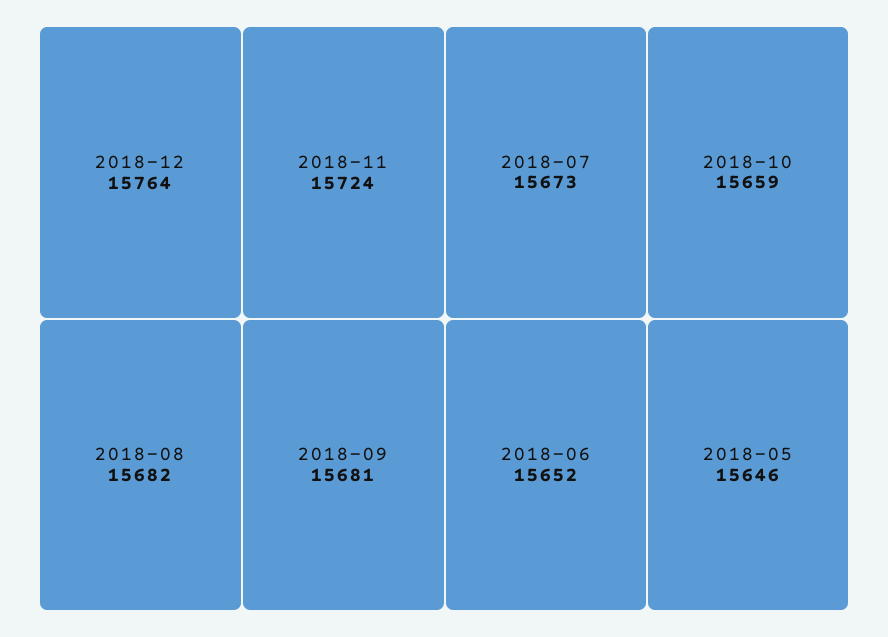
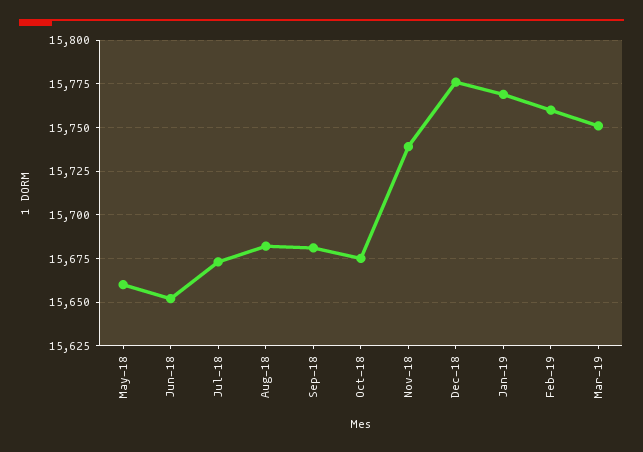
2018-12: 15764 -> 15775
2018-11: 15724 -> 15740
2018-10: 15659 -> 15675
2018-05: 15646 -> 15660
Jan-19: none -> 15770
Feb-19: none -> 15760
Mar-19: none -> 15750

